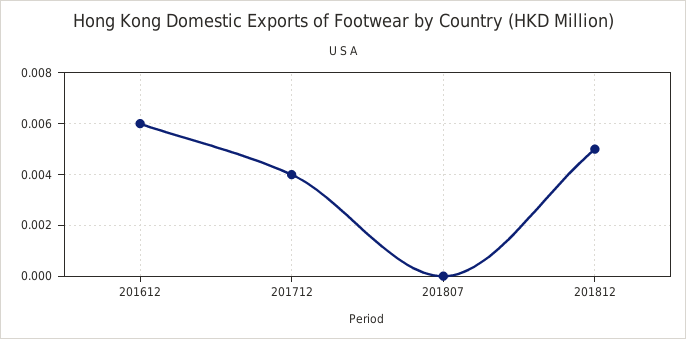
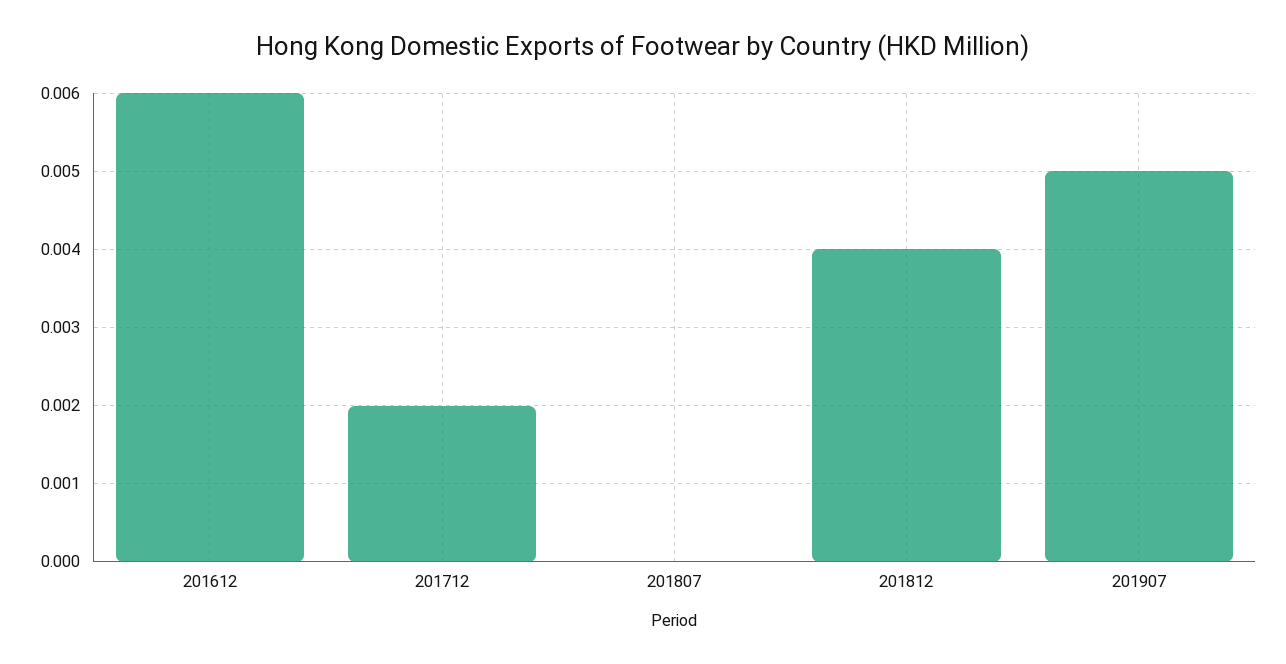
201712: 0.004 -> 0.002
201812: 0.005 -> 0.004
201907: none -> 0.005

